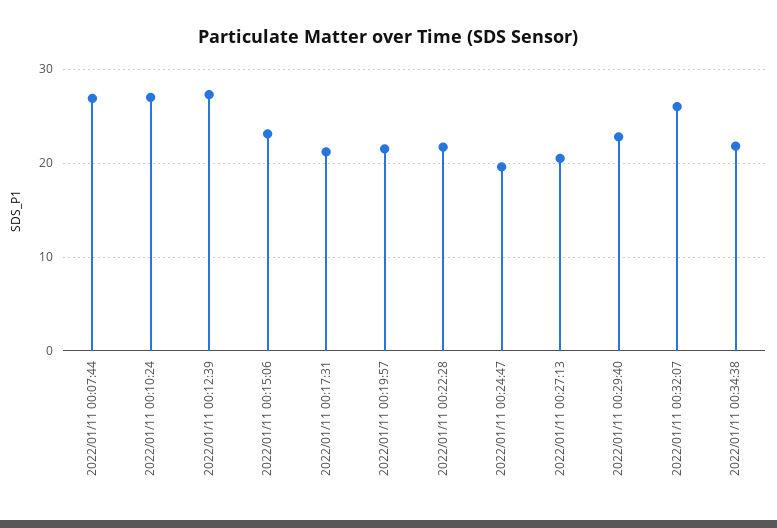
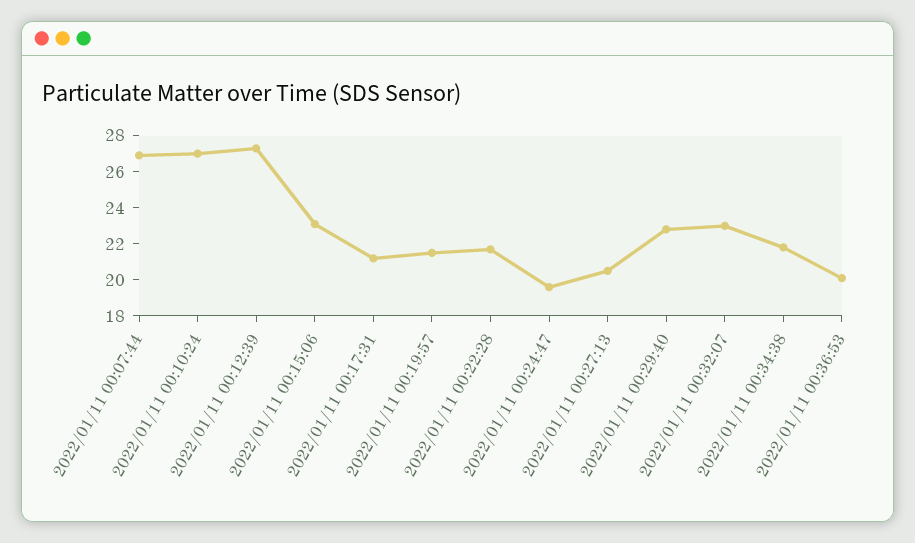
2022/01/11 00:32:07: 26 -> 23
2022/01/11 00:36:53: none -> 20

